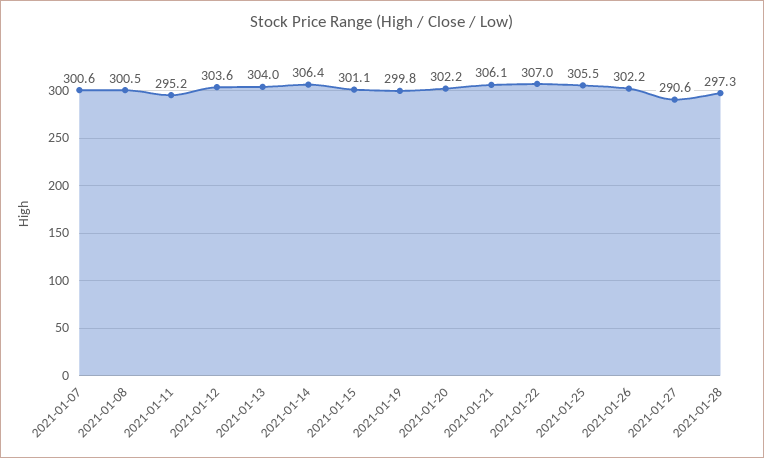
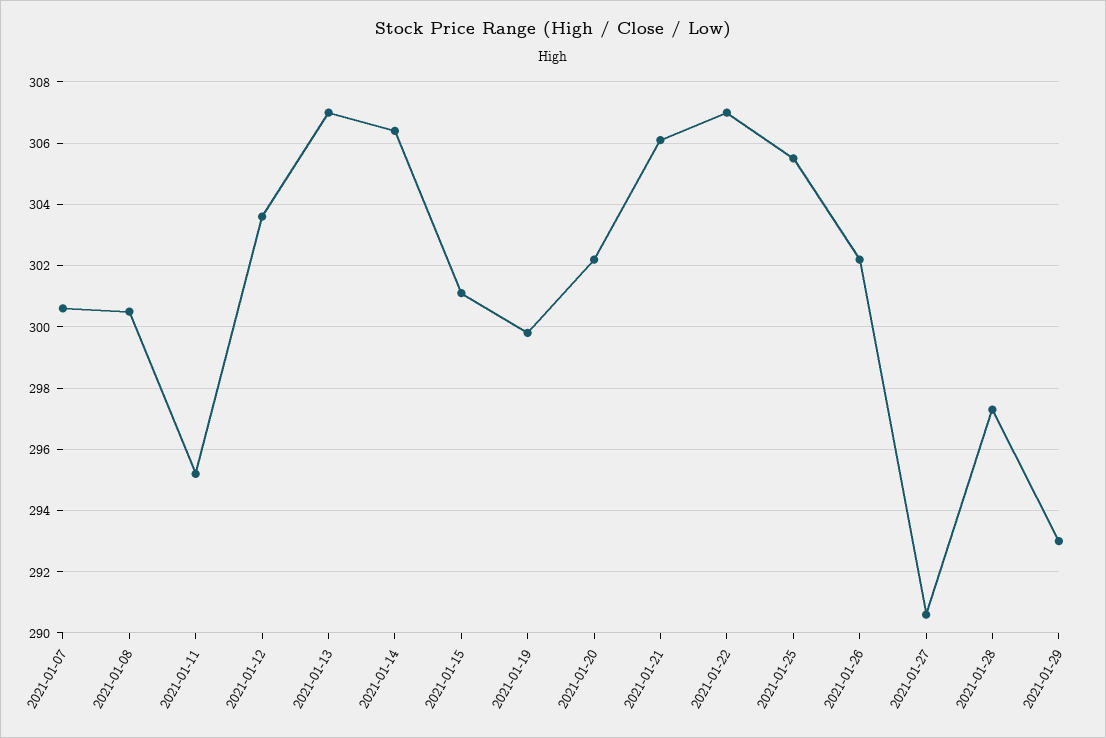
2021-01-13: 304 -> 307
2021-01-29: none -> 293

